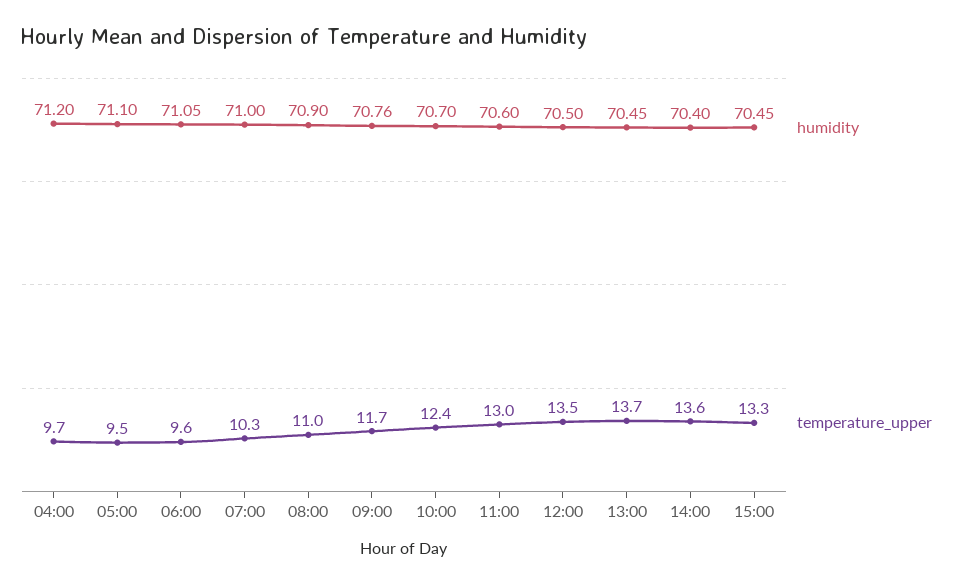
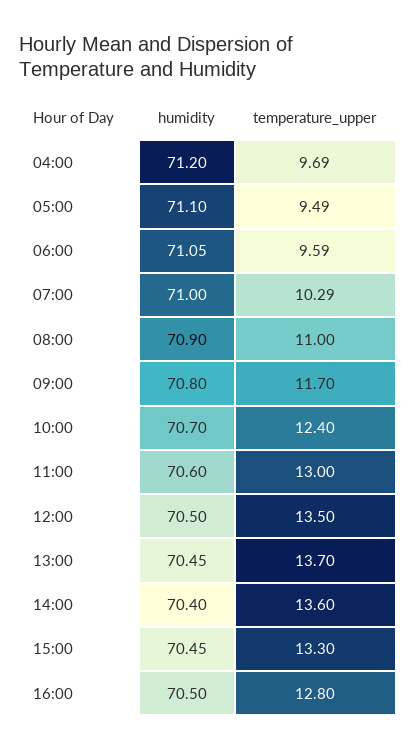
humidity, 09:00: 70.76 -> 70.8
humidity, 16:00: none -> 70.5
temperature_upper, 16:00: none -> 12.8

